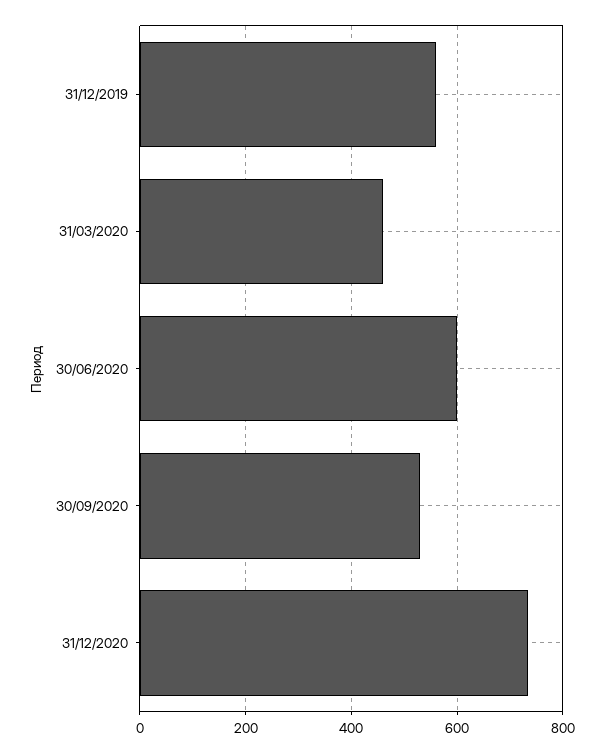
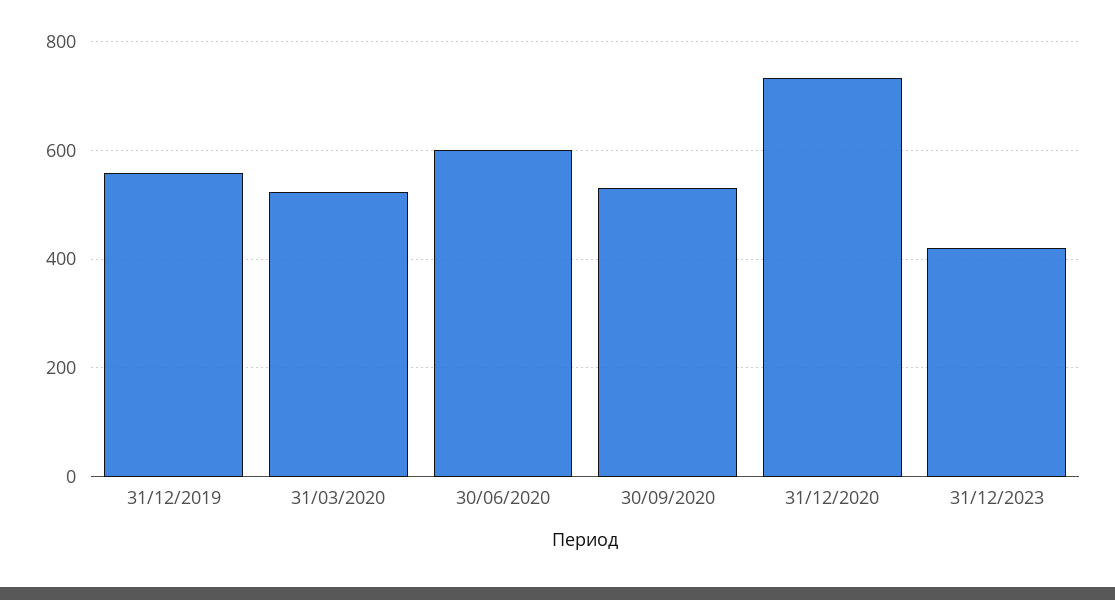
31/03/2020: 460 -> 520
31/12/2023: none -> 420

